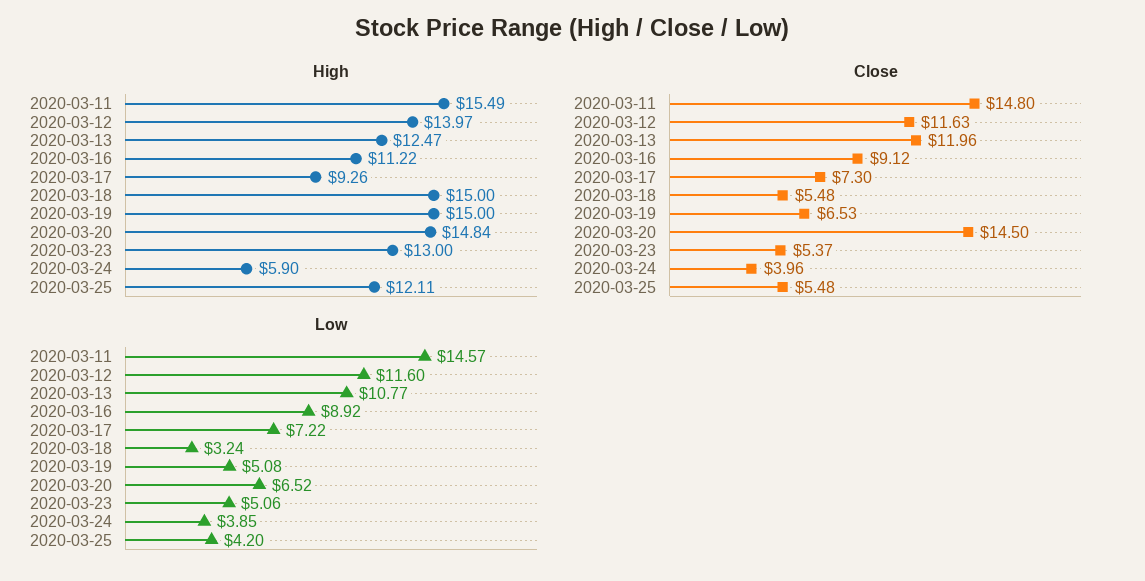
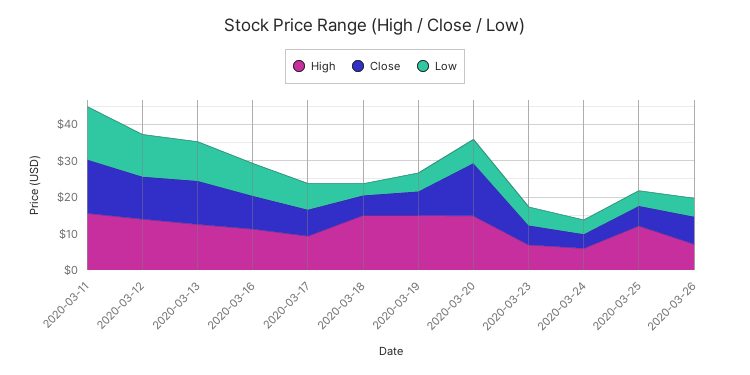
High, 2020-03-23: 13 -> 7.5
High, 2020-03-26: none -> 7.5
Close, 2020-03-26: none -> 7.5
Low, 2020-03-26: none -> 5

